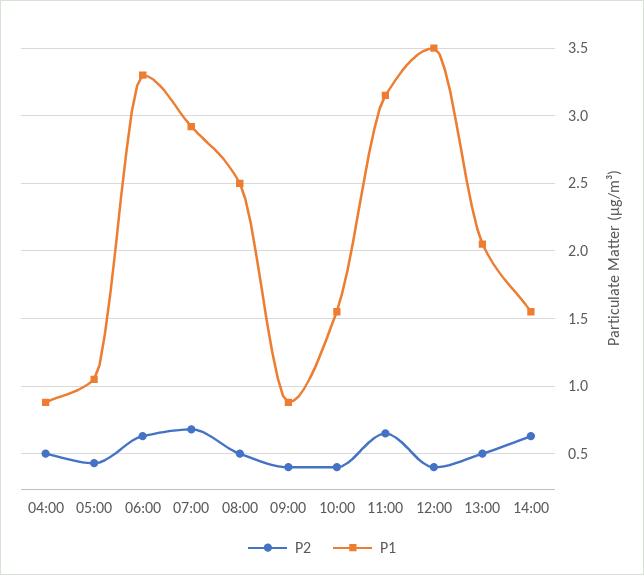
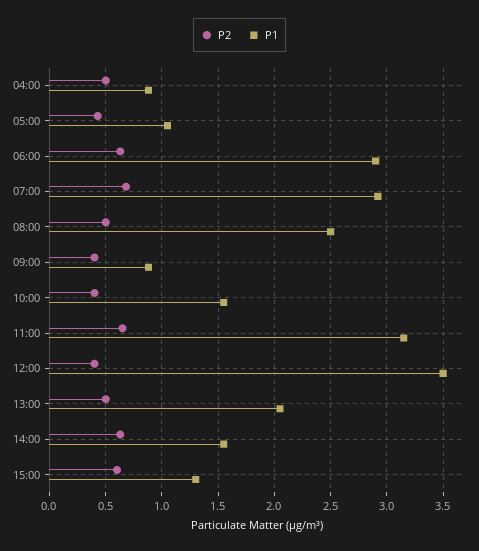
P1, 06:00: 3.3 -> 2.9
P2, 15:00: none -> 0.6
P1, 15:00: none -> 1.3

